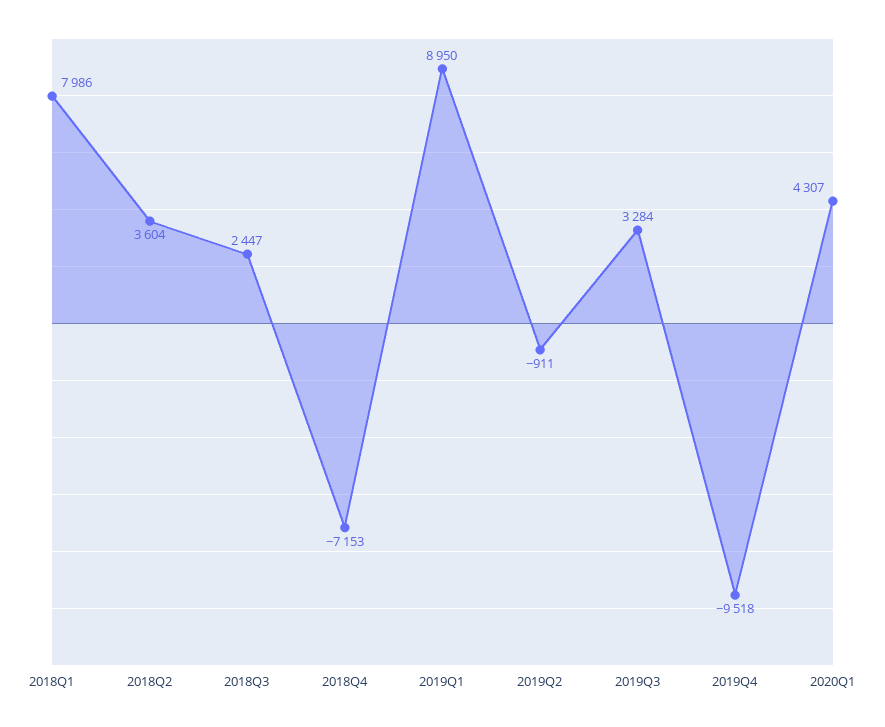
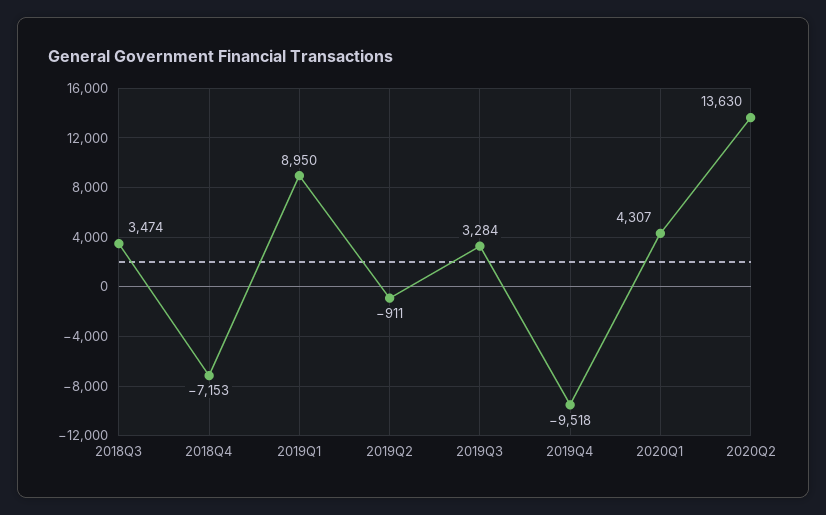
2018Q1: 7986 -> none
2018Q2: 3604 -> none
2018Q3: 2447 -> 3474
2020Q2: none -> 13630

